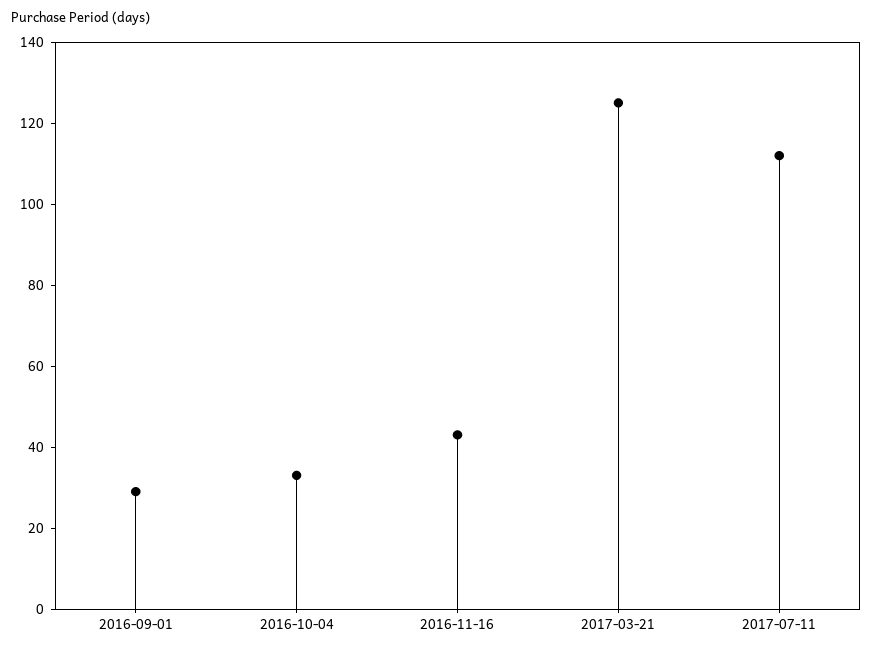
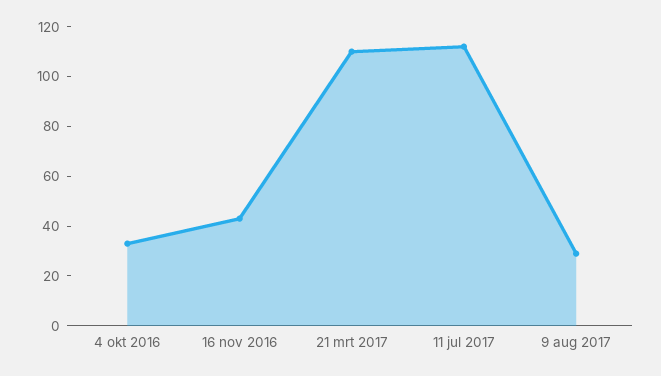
2016-09-01: 30 -> none
2017-03-21: 125 -> 110
9 aug 2017: none -> 30

